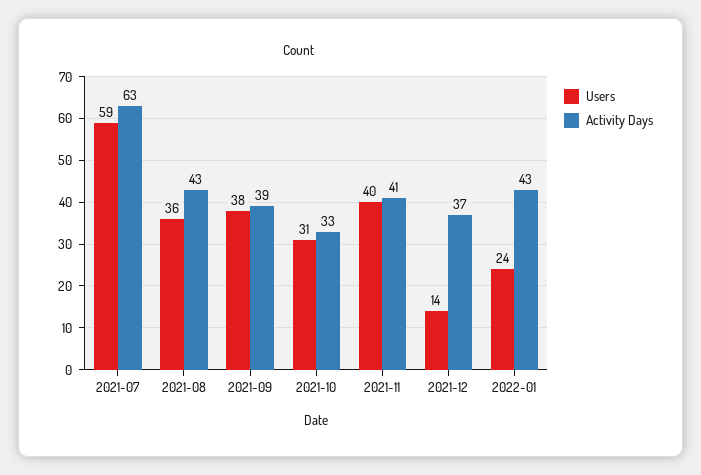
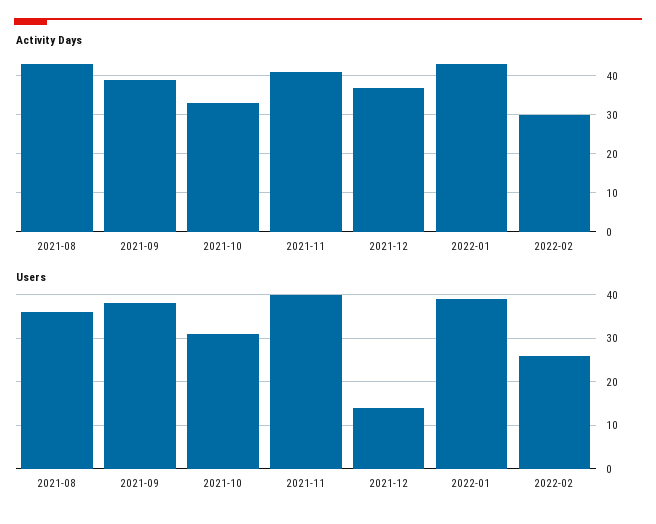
Users, 2021-07: 59 -> none
Activity Days, 2021-07: 63 -> none
Users, 2022-01: 24 -> 40
Activity Days, 2022-02: none -> 30
Users, 2022-02: none -> 25

